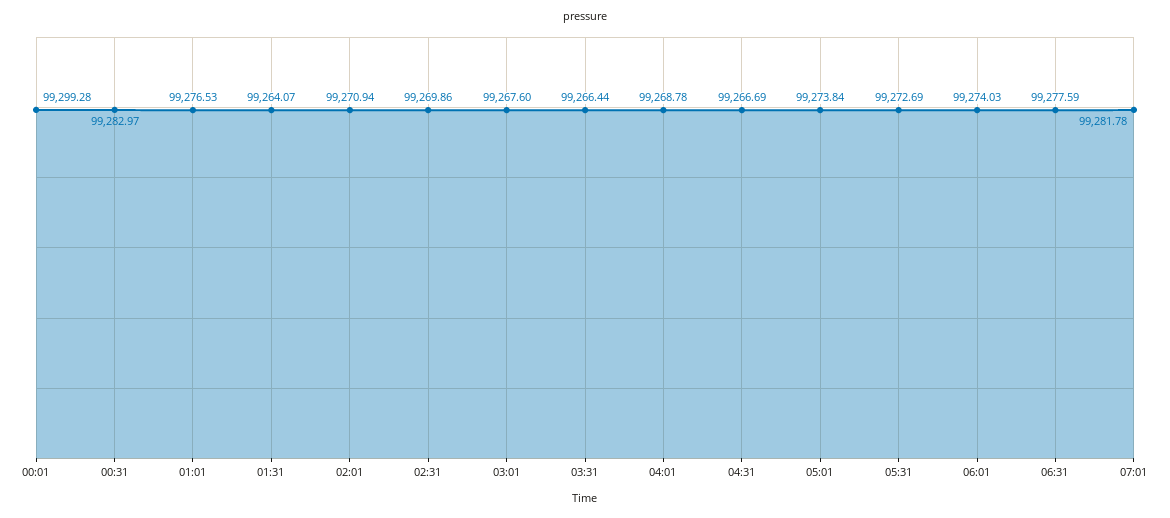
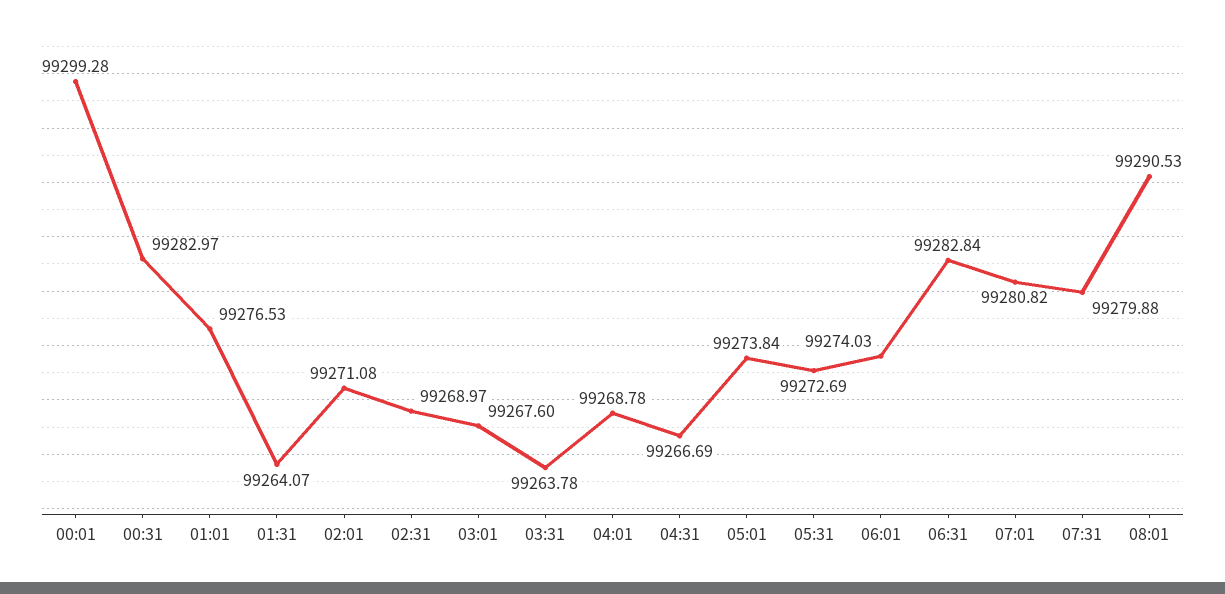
02:01: 99270.94 -> 99271.08
02:31: 99269.86 -> 99268.97
03:31: 99266.44 -> 99263.78
06:31: 99277.59 -> 99282.84
07:01: 99281.78 -> 99280.82
07:31: none -> 99279.88
08:01: none -> 99290.53

